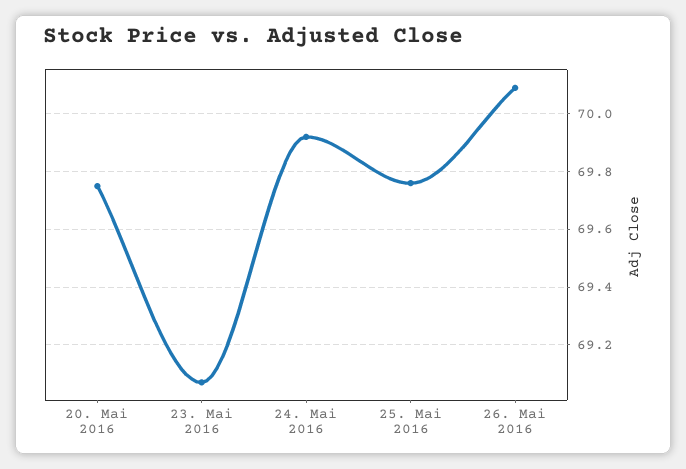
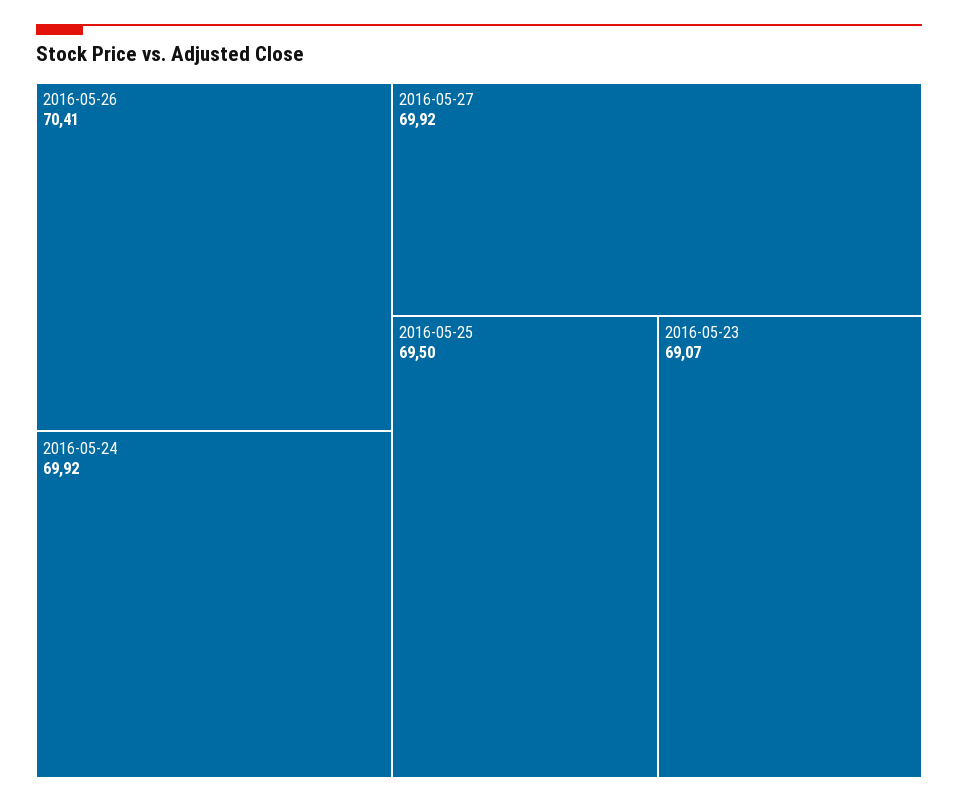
20. Mai 2016: 69.75 -> none
25. Mai 2016: 69.75 -> 69.5
26. Mai 2016: 70.1 -> 70.41
2016-05-27: none -> 69.92

